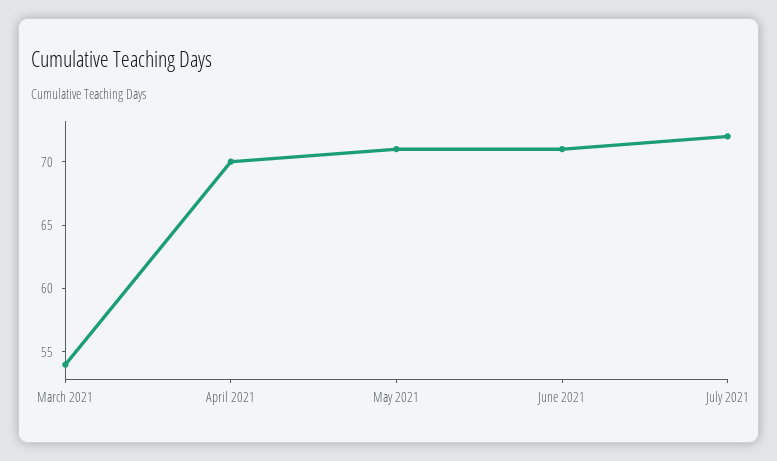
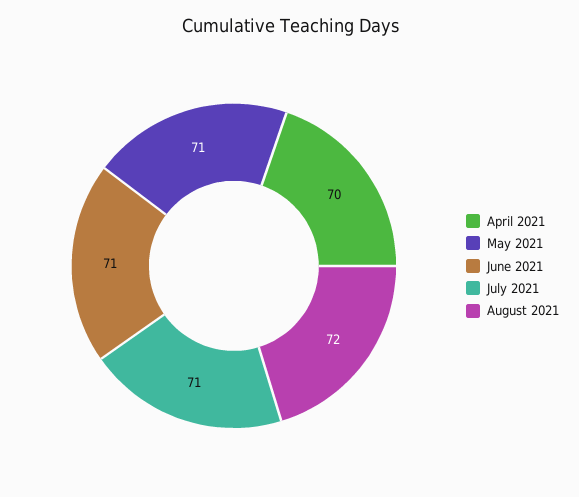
March 2021: 54 -> none
July 2021: 72 -> 71
August 2021: none -> 72

